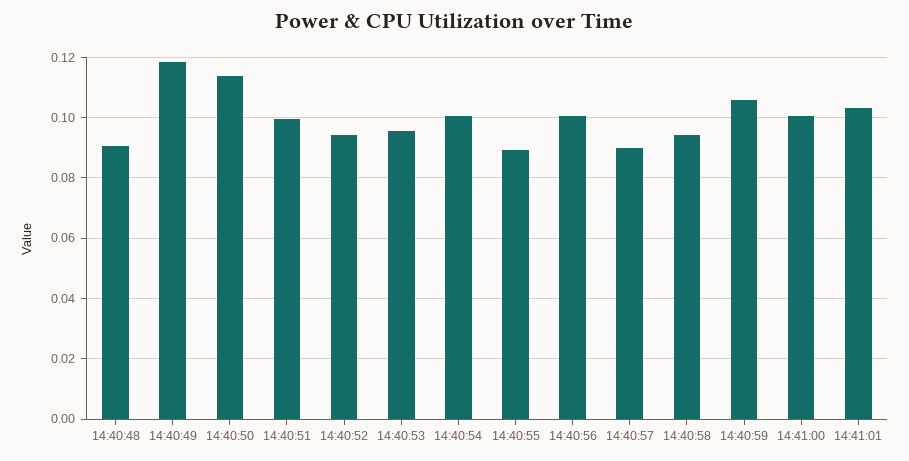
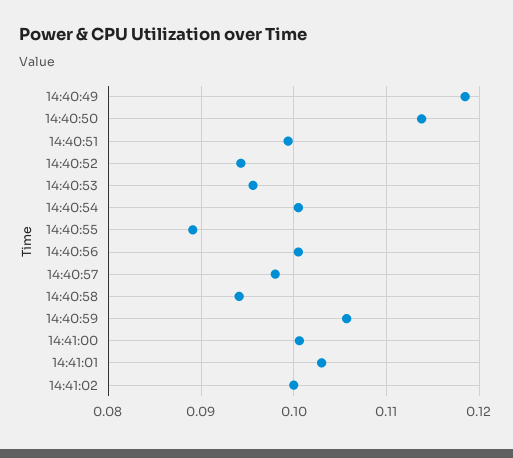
14:40:48: 0.09 -> none
14:40:57: 0.09 -> 0.098
14:41:02: none -> 0.1

